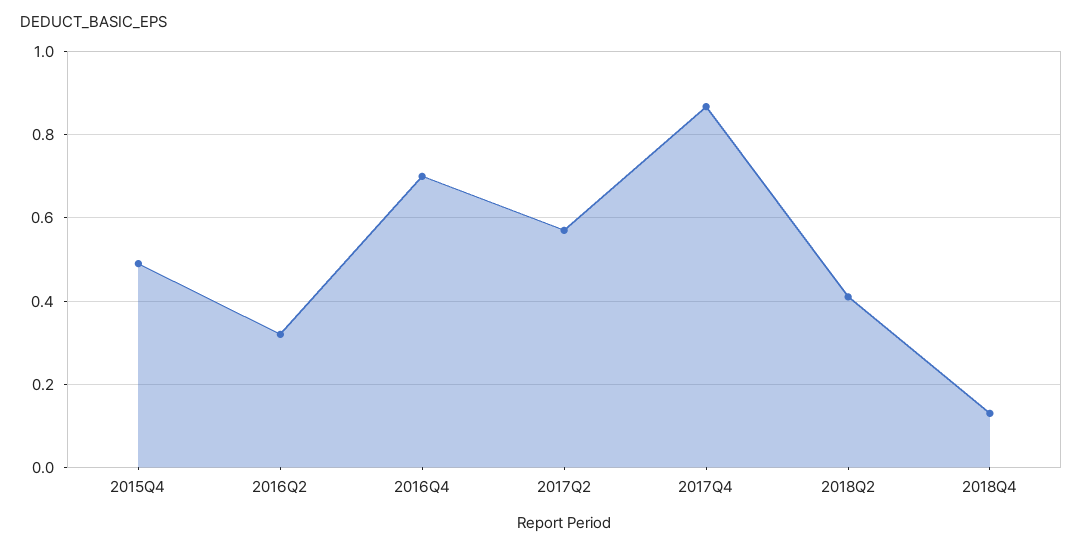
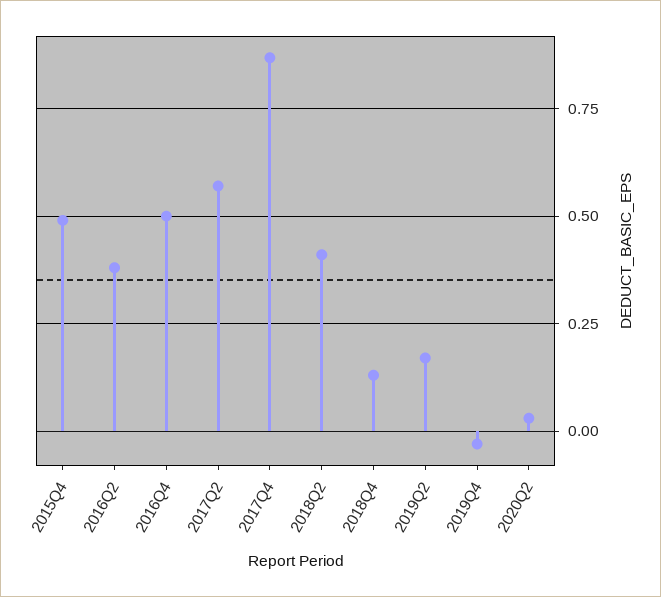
2016Q2: 0.32 -> 0.375
2016Q4: 0.7 -> 0.5
2019Q2: none -> 0.175
2019Q4: none -> -0.025
2020Q2: none -> 0.025

